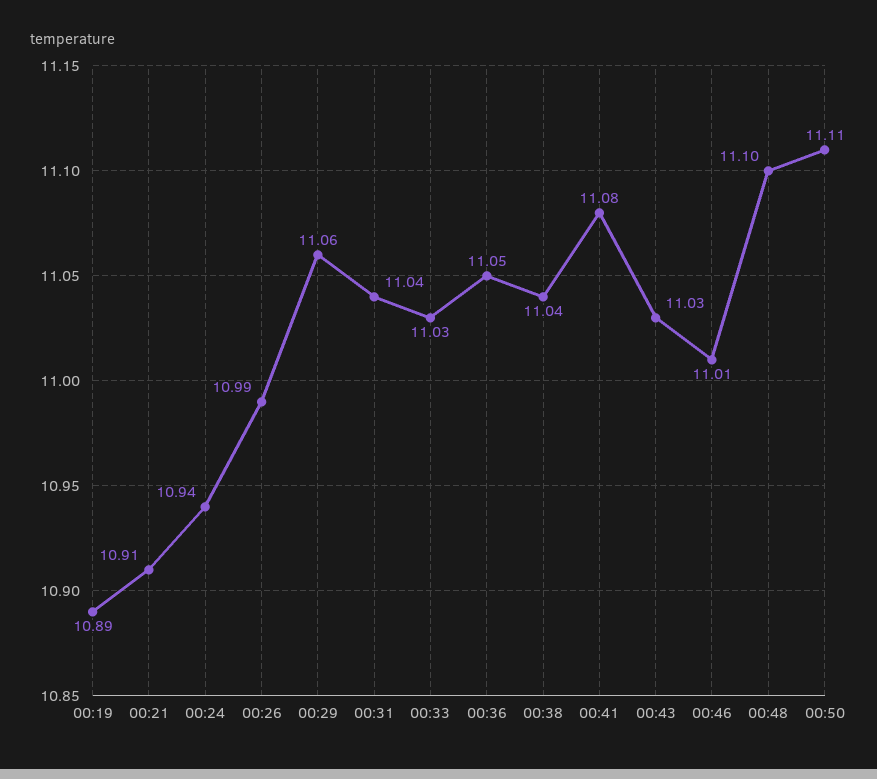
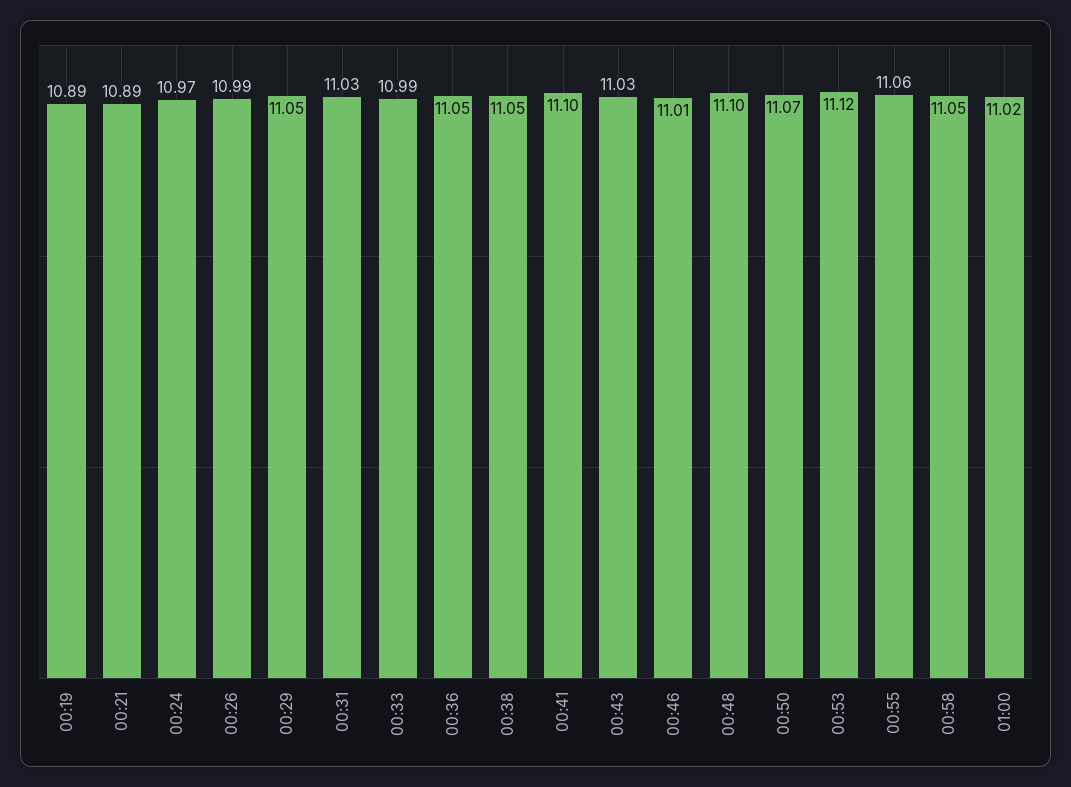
00:21: 10.91 -> 10.89
00:24: 10.94 -> 10.97
00:29: 11.06 -> 11.05
00:31: 11.04 -> 11.03
00:33: 11.03 -> 10.99
00:38: 11.04 -> 11.05
00:41: 11.08 -> 11.1
00:50: 11.11 -> 11.07
00:53: none -> 11.12
00:55: none -> 11.06
00:58: none -> 11.05
01:00: none -> 11.02

